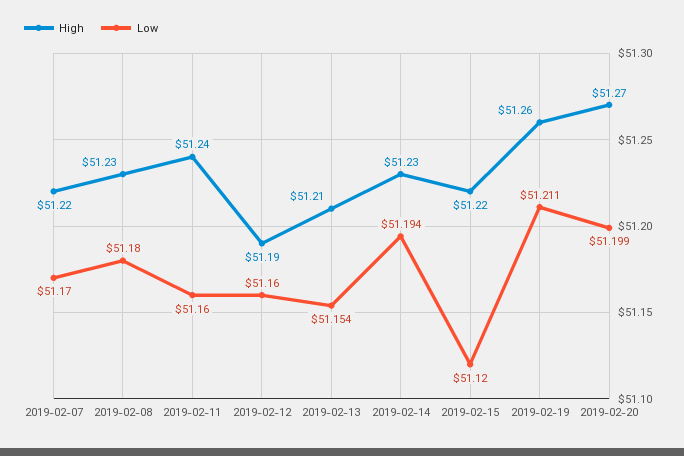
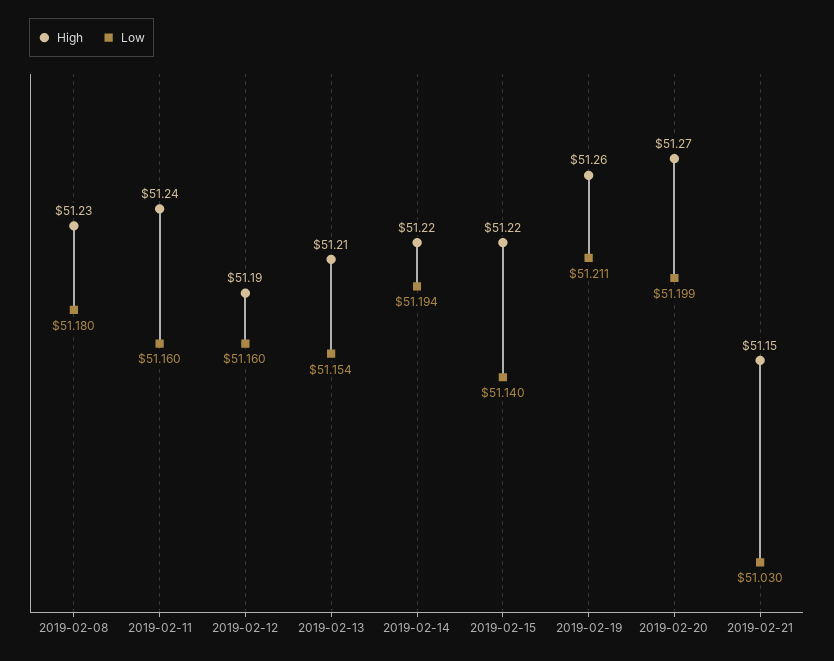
High, 2019-02-07: 51.22 -> none
Low, 2019-02-07: 51.17 -> none
High, 2019-02-14: 51.23 -> 51.22
Low, 2019-02-15: 51.12 -> 51.14
High, 2019-02-21: none -> 51.15
Low, 2019-02-21: none -> 51.03

